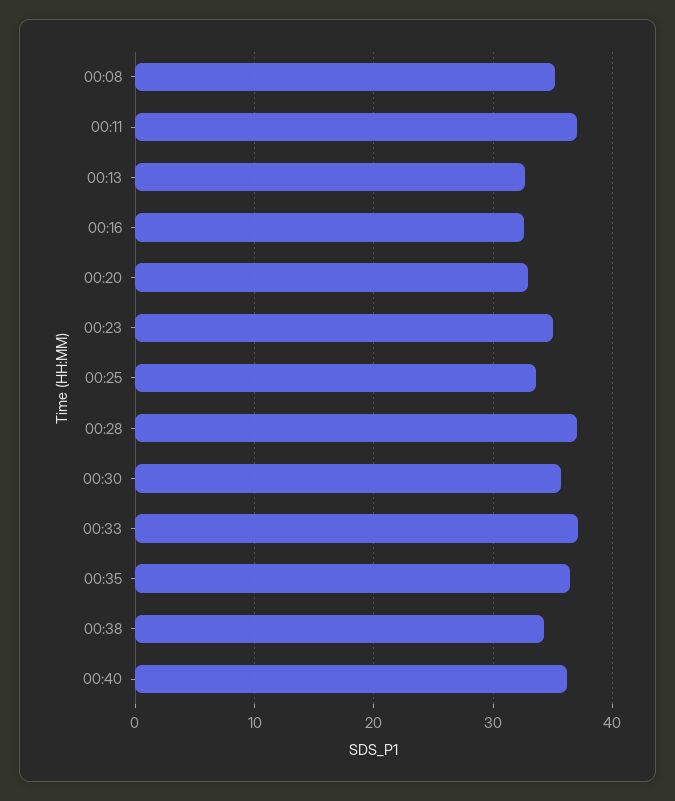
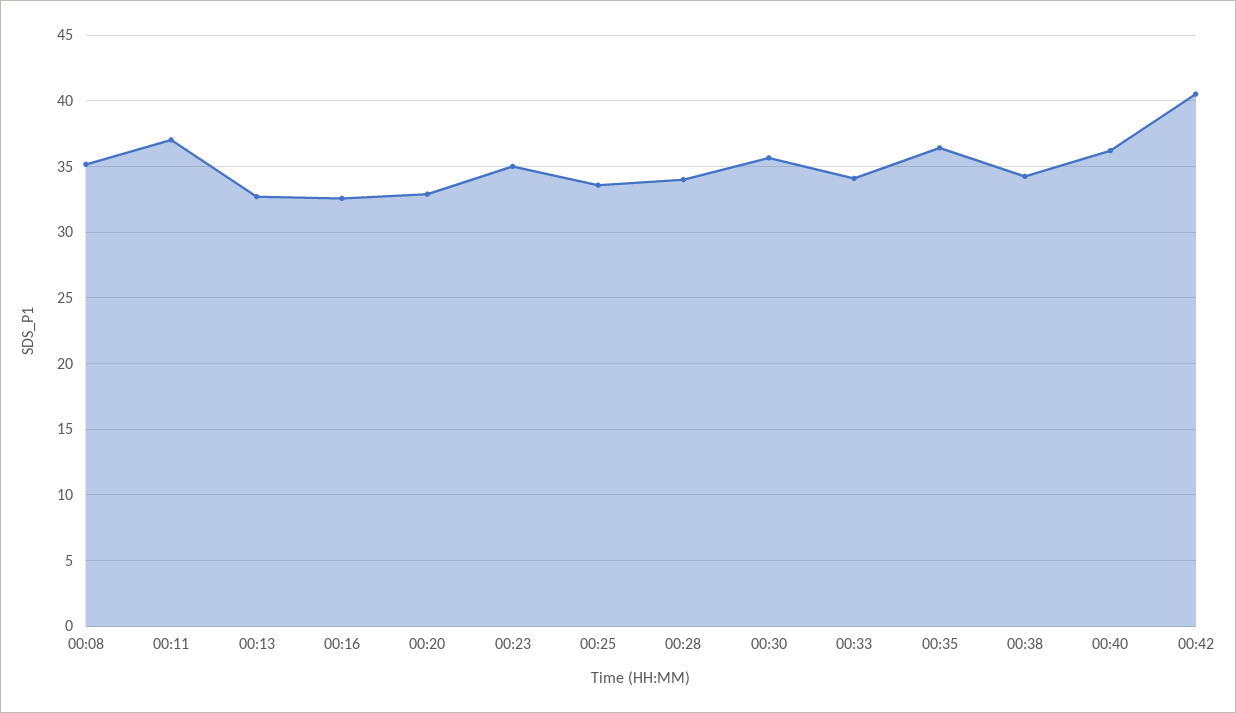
00:28: 37 -> 34
00:33: 37 -> 34
00:42: none -> 40.5

